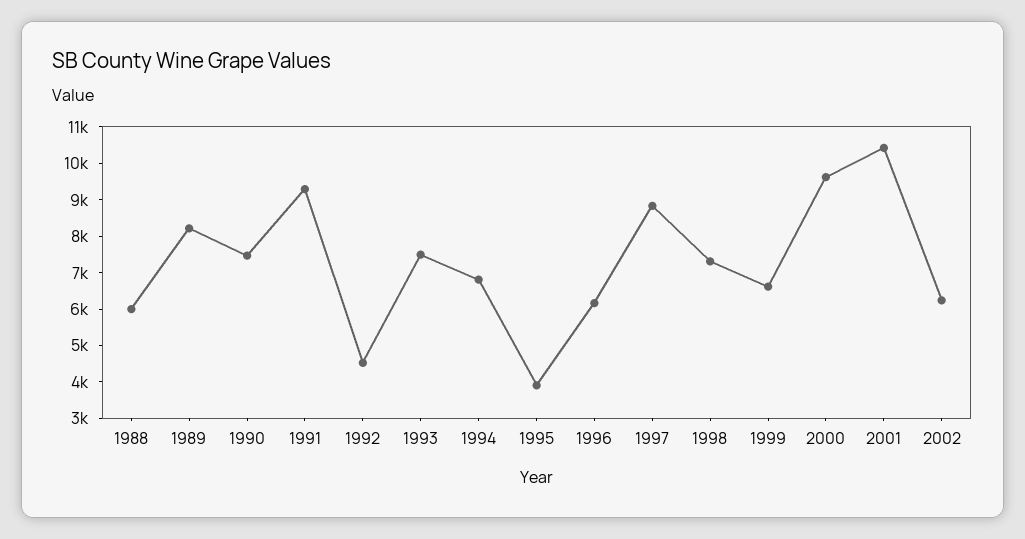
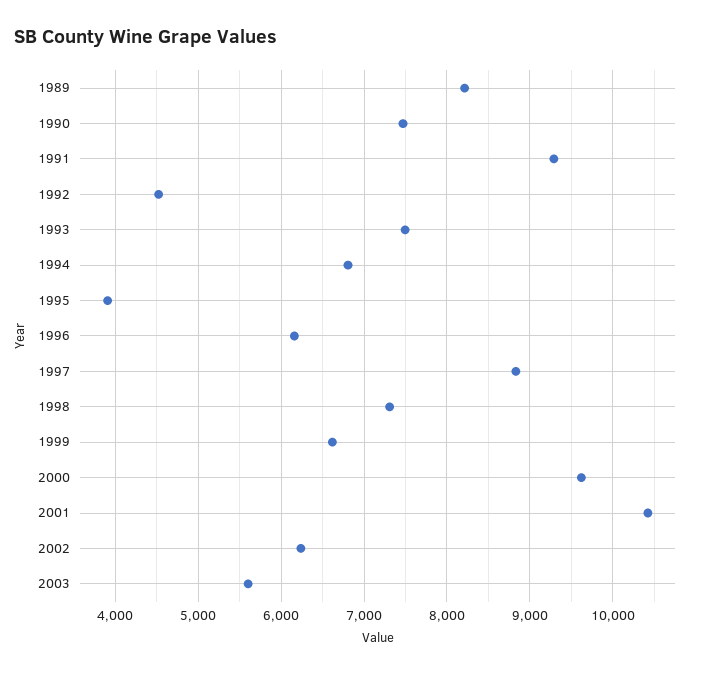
1988: 6000 -> none
2003: none -> 5600

